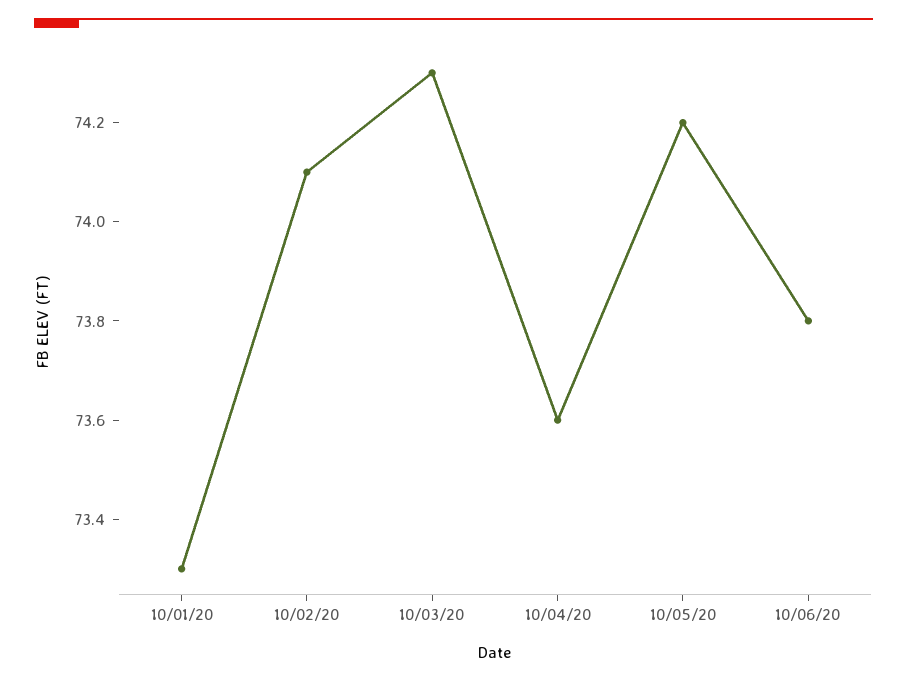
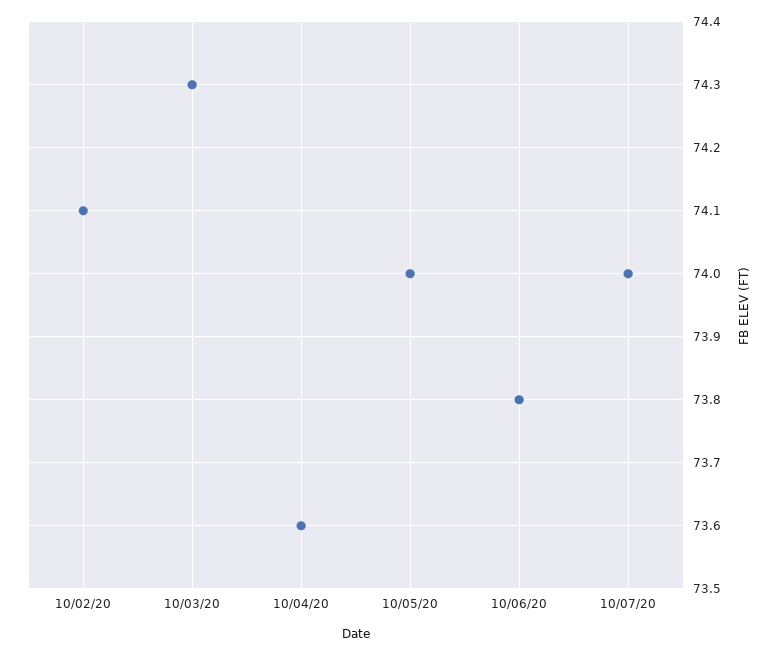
10/01/20: 73.3 -> none
10/05/20: 74.2 -> 74
10/07/20: none -> 74

